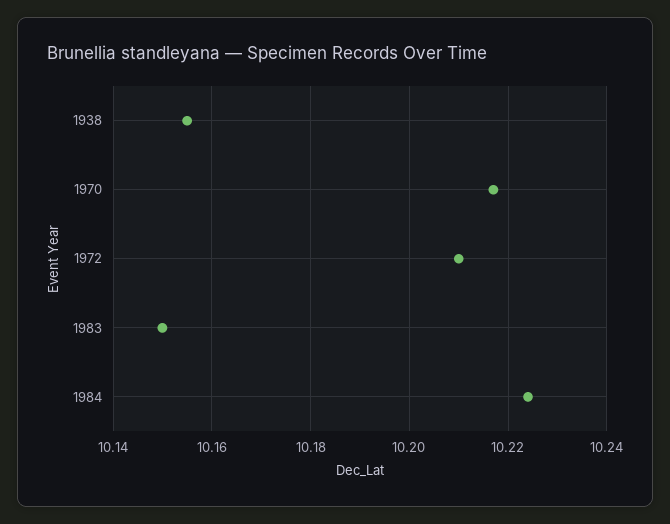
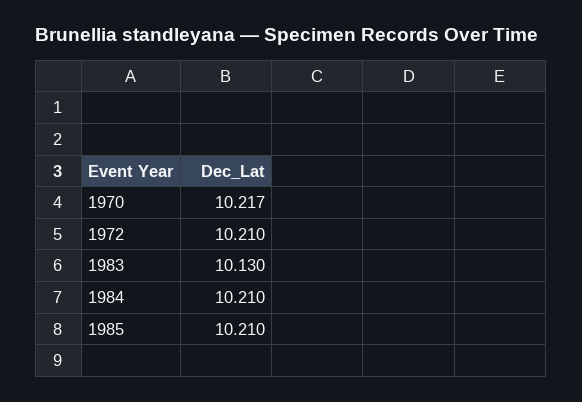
1938: 10.155 -> none
1983: 10.15 -> 10.13
1984: 10.225 -> 10.21
1985: none -> 10.21

